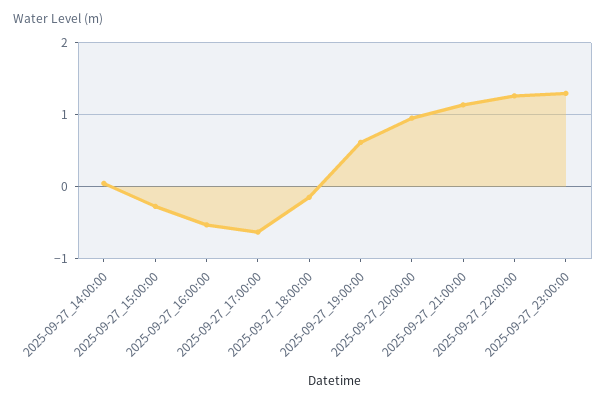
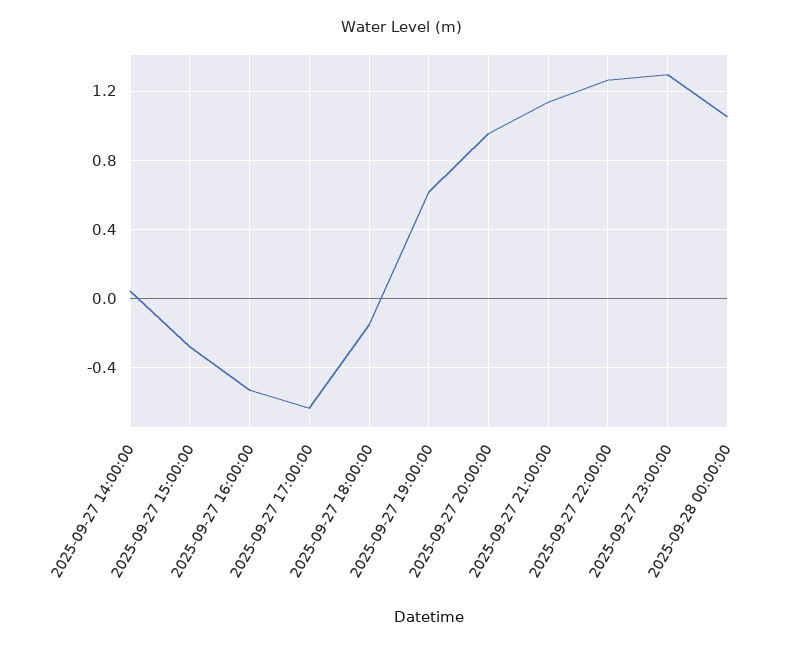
2025-09-28 00:00:00: none -> 1.05

